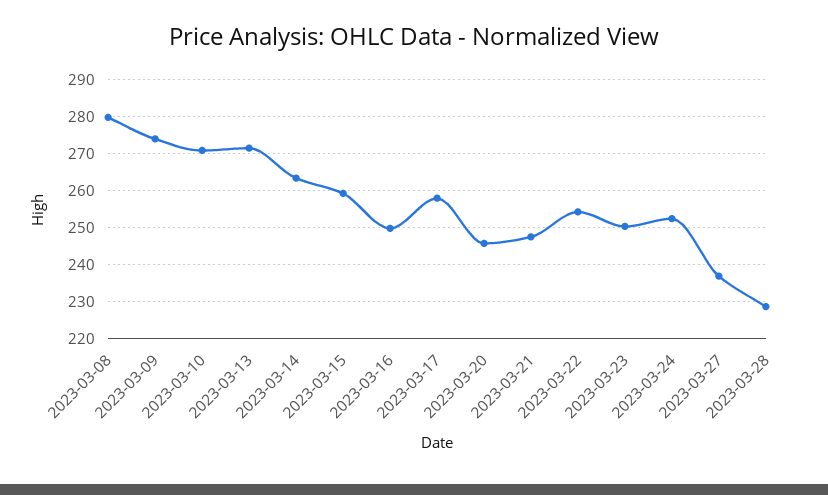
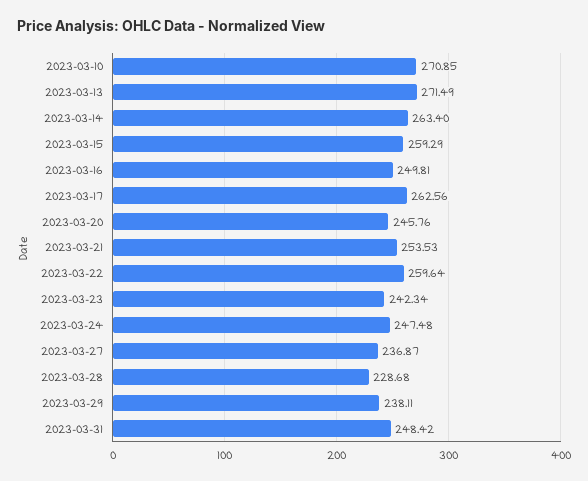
2023-03-08: 280 -> none
2023-03-09: 274 -> none
2023-03-17: 258 -> 262.56
2023-03-21: 248 -> 253.53
2023-03-22: 254 -> 259.64
2023-03-23: 250 -> 242.34
2023-03-24: 252 -> 247.48
2023-03-29: none -> 238.11
2023-03-31: none -> 248.42

